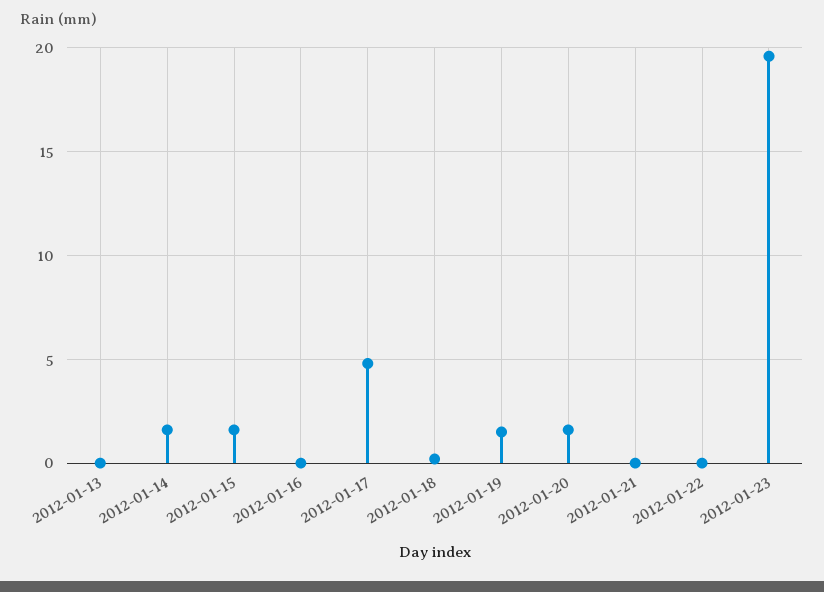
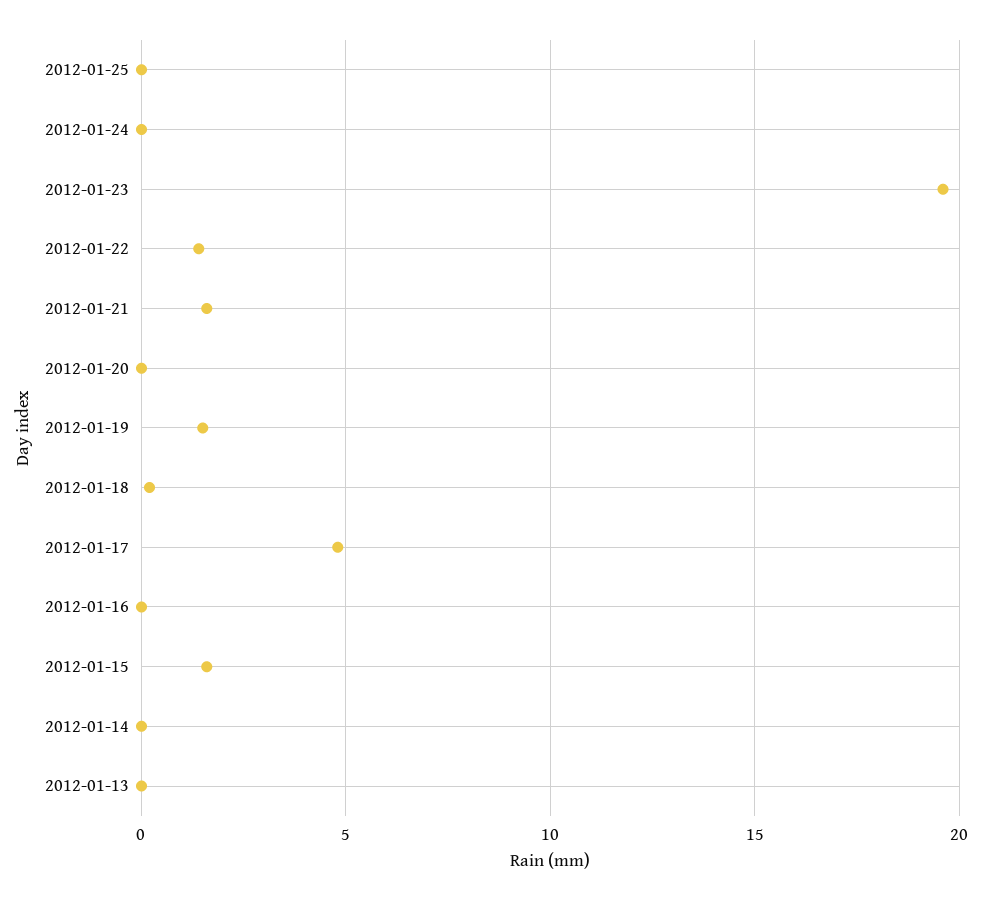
2012-01-14: 1.5 -> 0
2012-01-20: 1.5 -> 0
2012-01-21: 0 -> 1.5
2012-01-22: 0 -> 1.5
2012-01-25: none -> 0
2012-01-24: none -> 0

